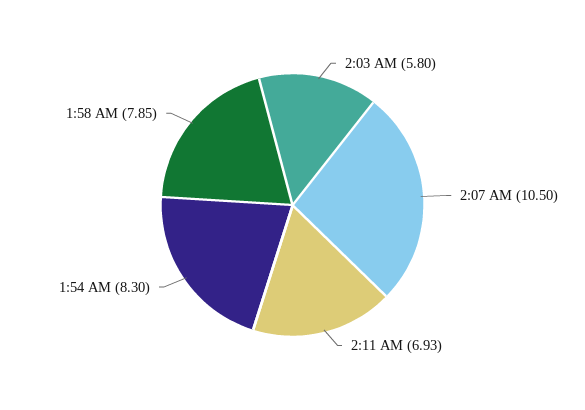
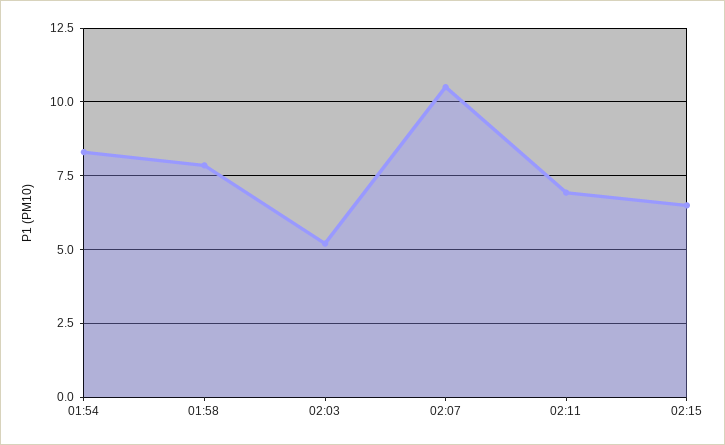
2:03 AM: 5.8 -> 5.25
02:15: none -> 6.5

